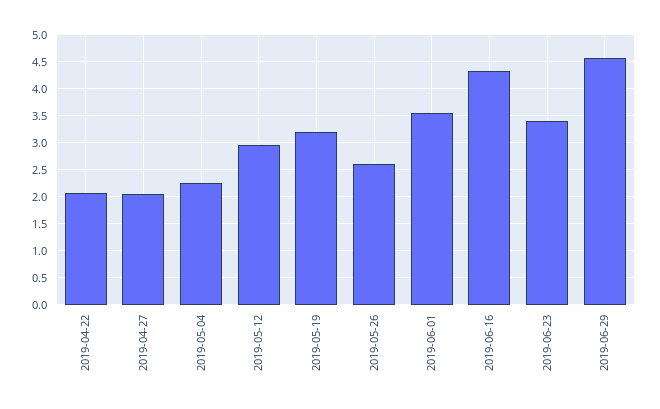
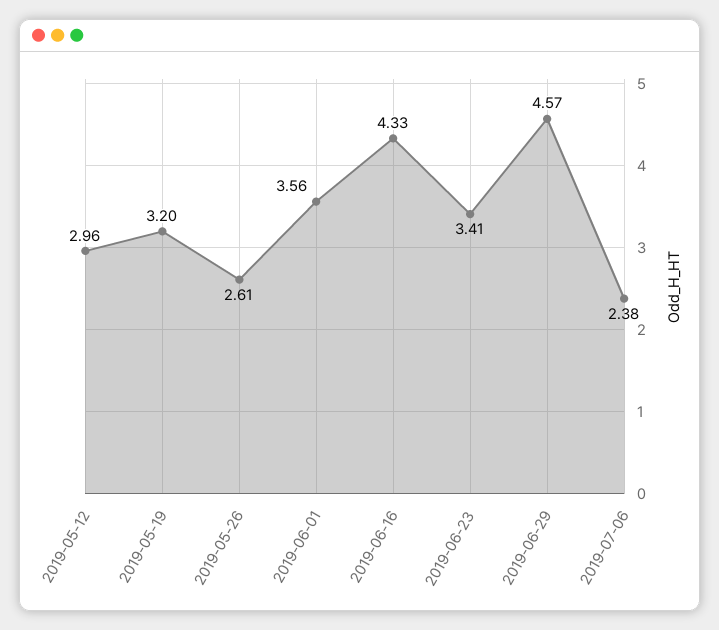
2019-04-22: 2 -> none
2019-04-27: 2 -> none
2019-05-04: 2.25 -> none
2019-07-06: none -> 2.38

